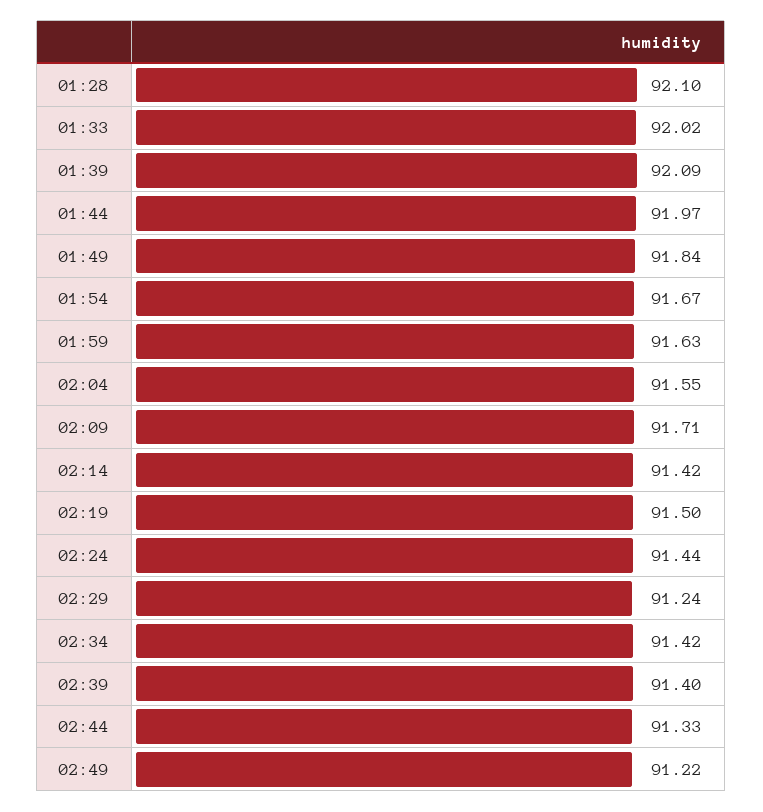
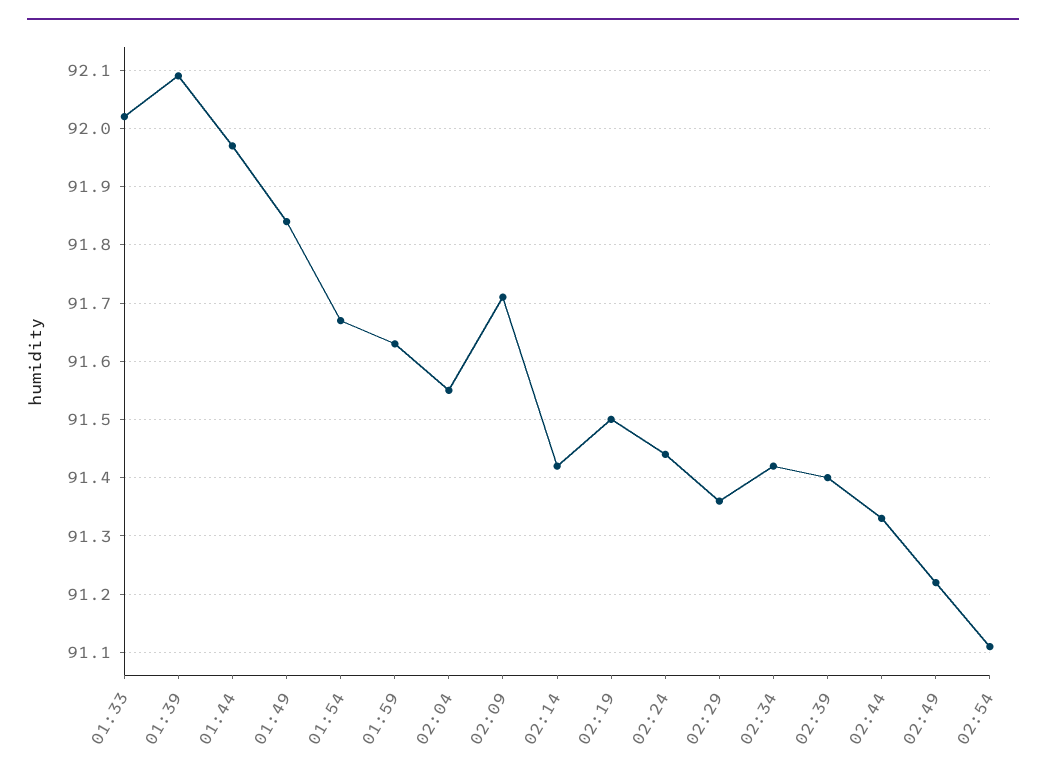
01:28: 92.1 -> none
02:29: 91.24 -> 91.35
02:54: none -> 91.1

